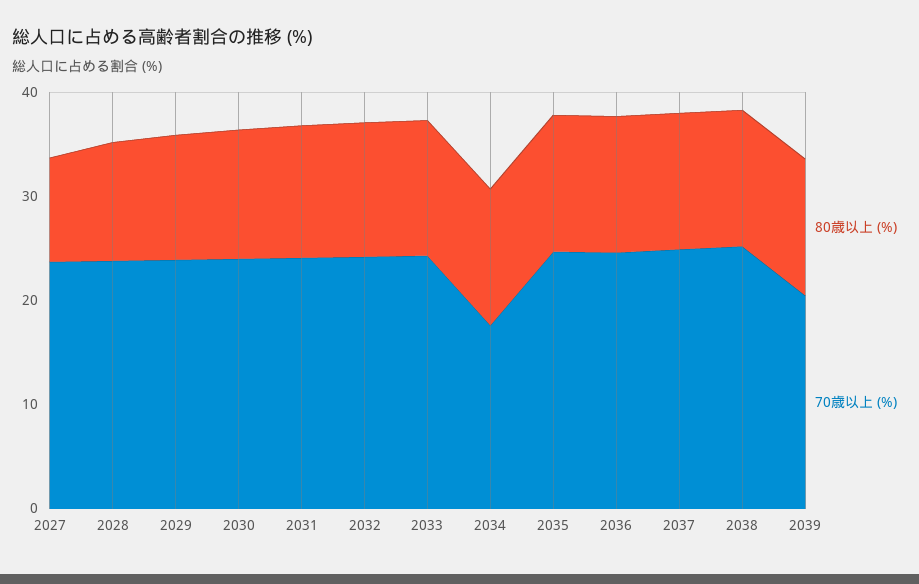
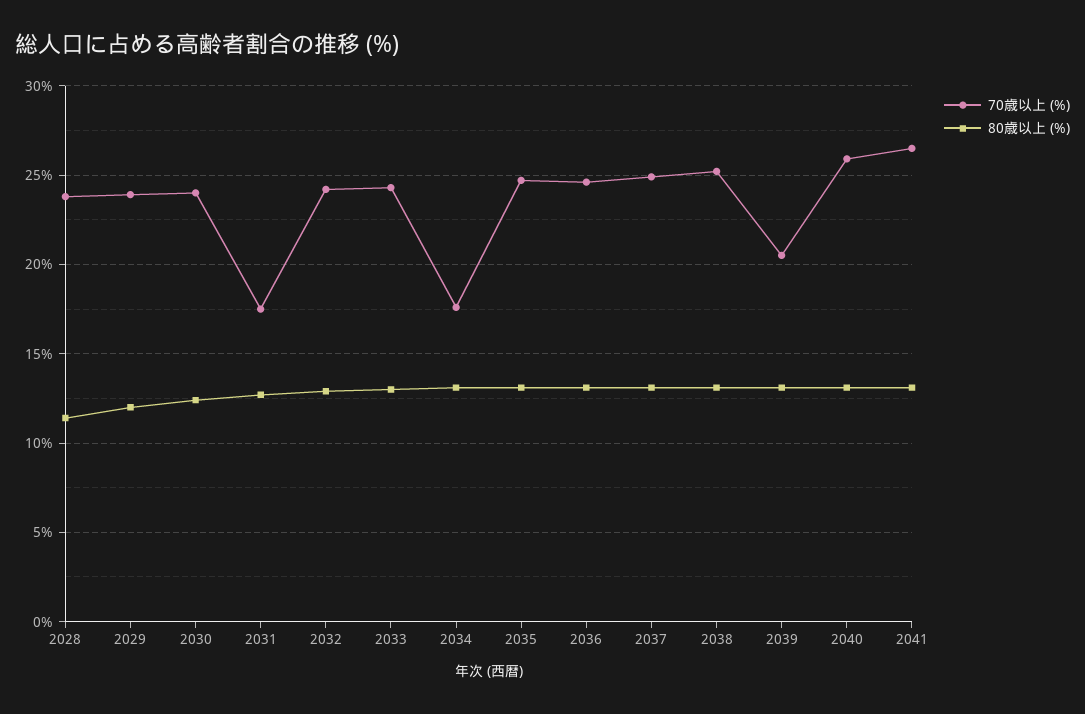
80歳以上 (%), 2027: 10 -> none
70歳以上 (%), 2027: 24 -> none
70歳以上 (%), 2031: 24 -> 17.5
70歳以上 (%), 2040: none -> 26
80歳以上 (%), 2040: none -> 13
70歳以上 (%), 2041: none -> 26.5
80歳以上 (%), 2041: none -> 13

